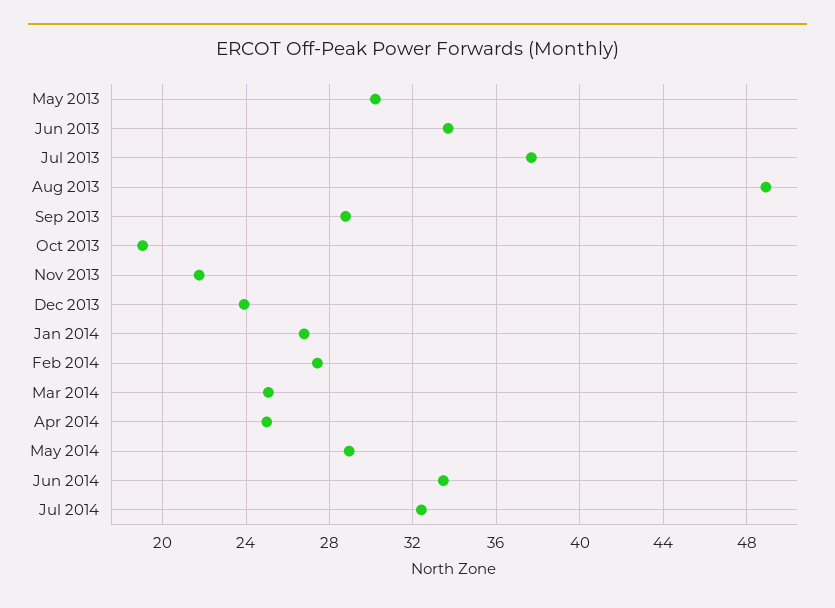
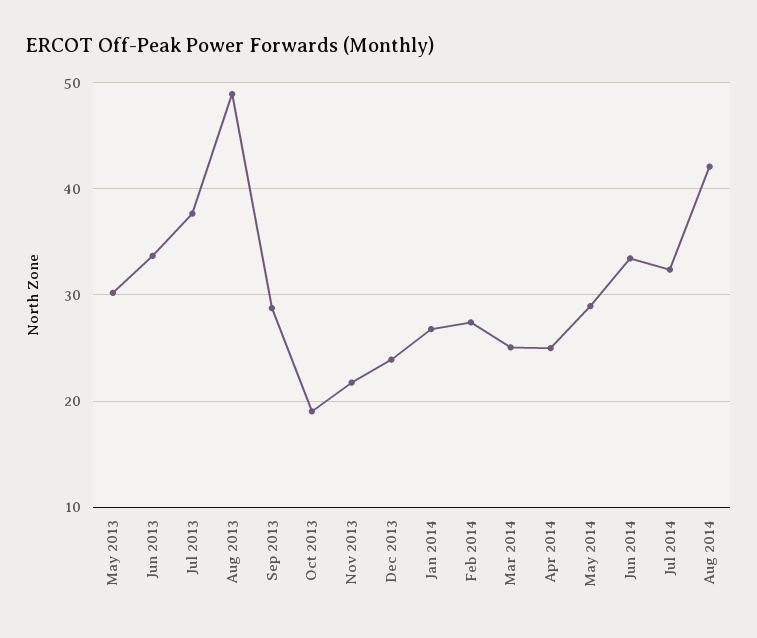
Aug 2014: none -> 42

